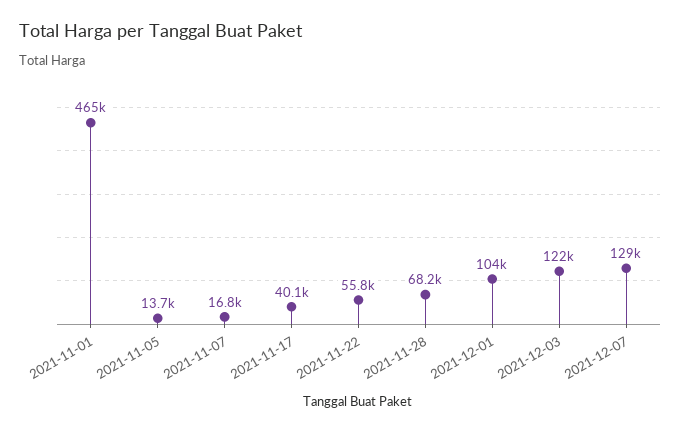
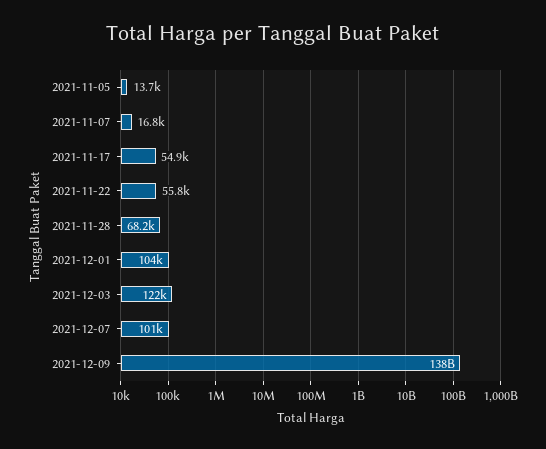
2021-11-01: 465000 -> none
2021-11-17: 40100 -> 54900
2021-12-07: 129000 -> 101000
2021-12-09: none -> 138000000000

